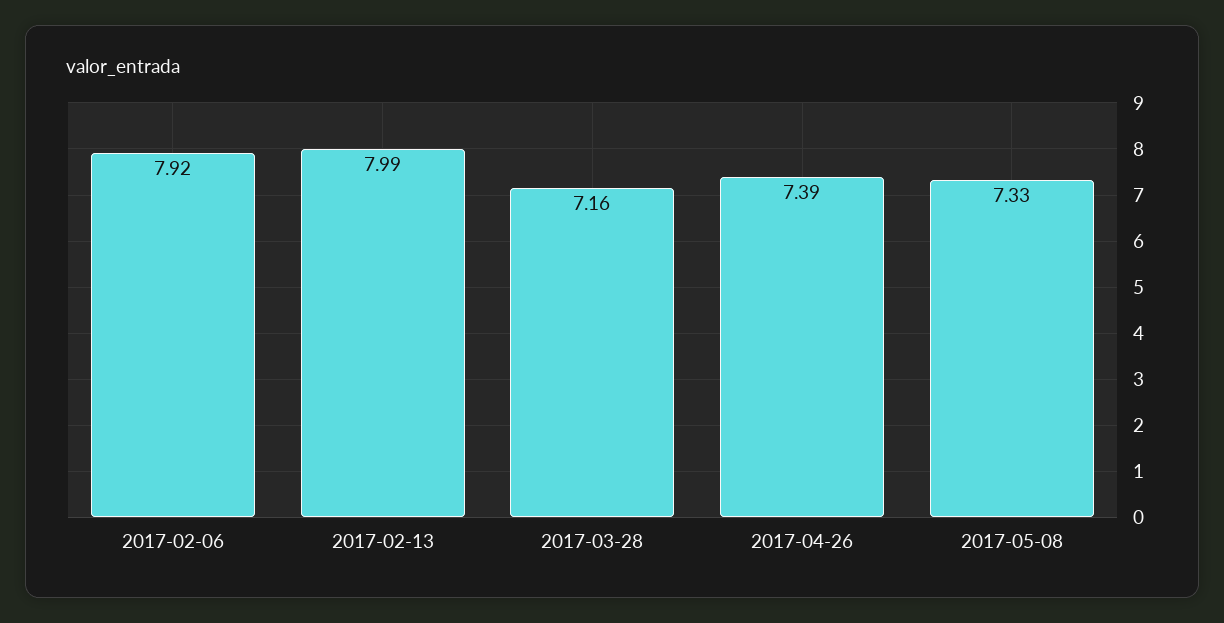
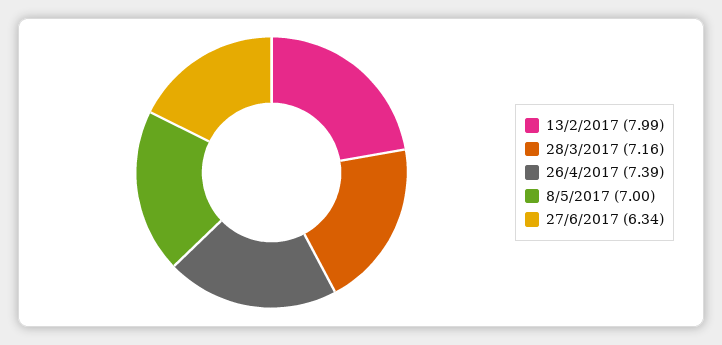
2017-02-06: 7.92 -> none
2017-05-08: 7.33 -> 7
27/6/2017: none -> 6.34

